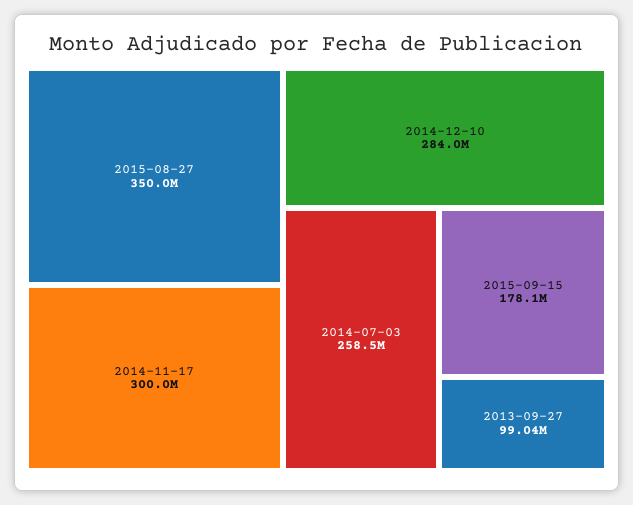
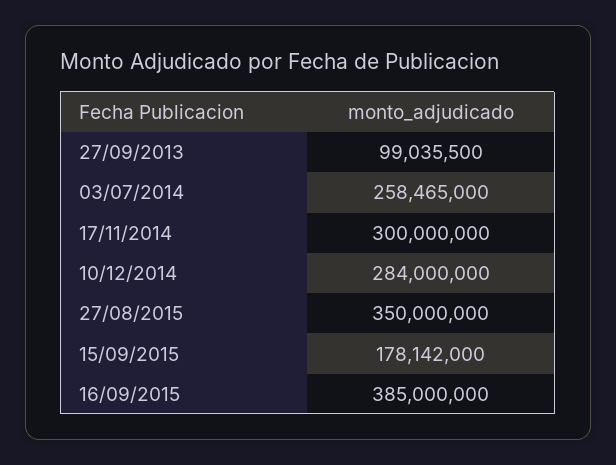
16/09/2015: none -> 385000000

